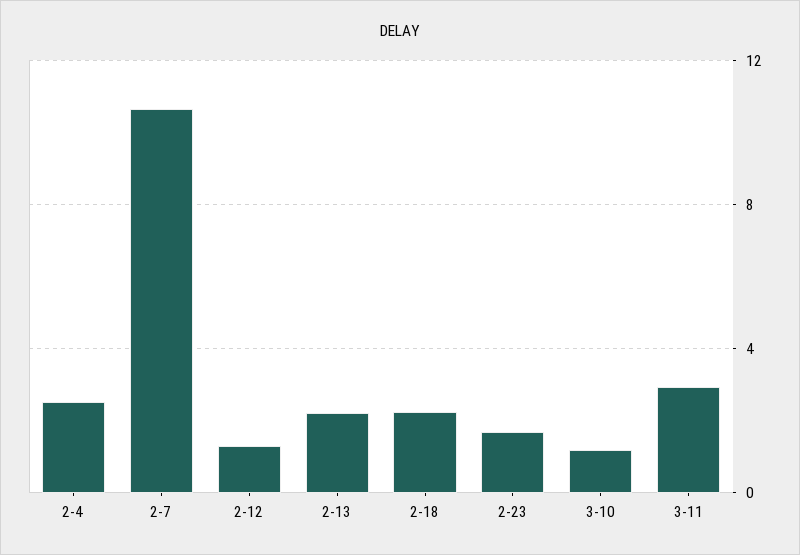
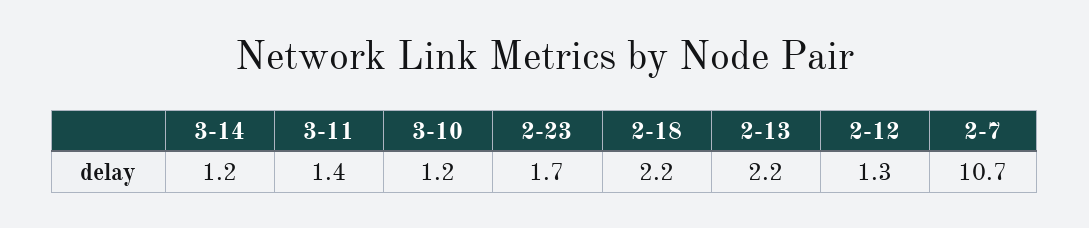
2-4: 2.5 -> none
3-11: 3 -> 1.4
3-14: none -> 1.2

